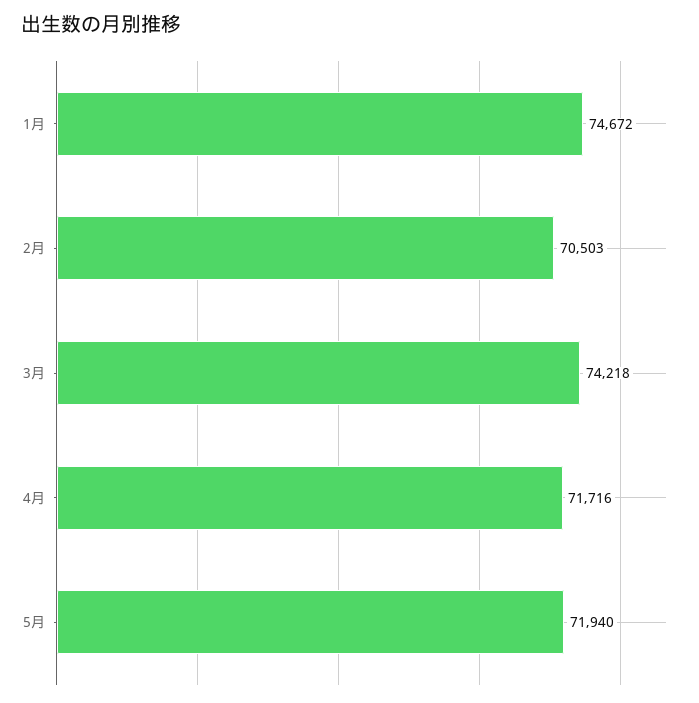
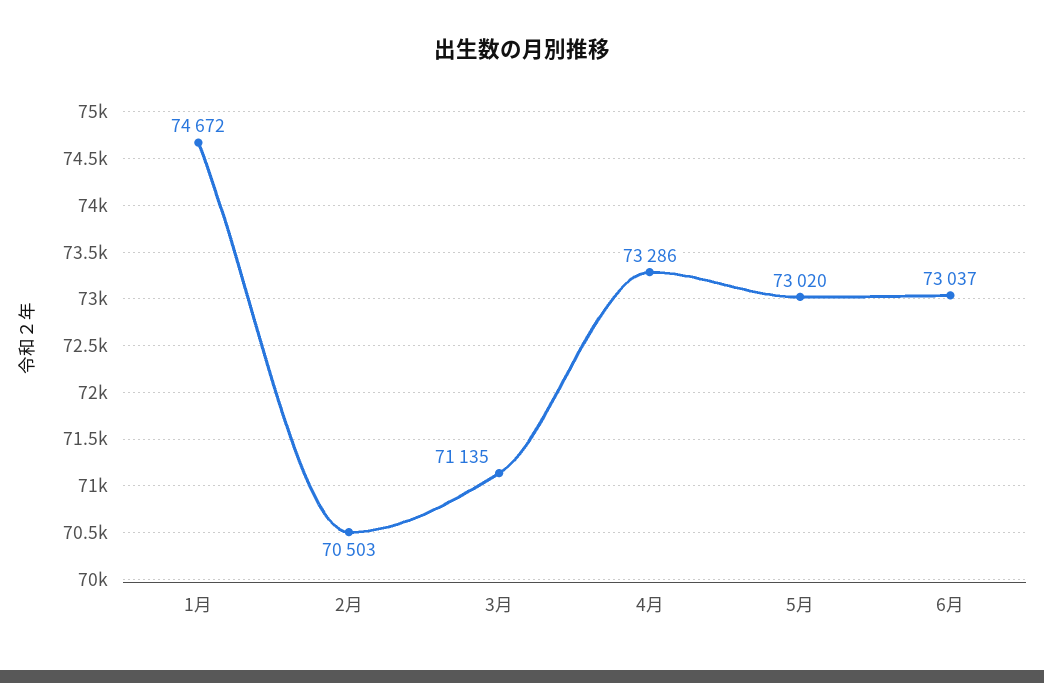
3月: 74218 -> 71135
4月: 71716 -> 73286
5月: 71940 -> 73020
6月: none -> 73037

